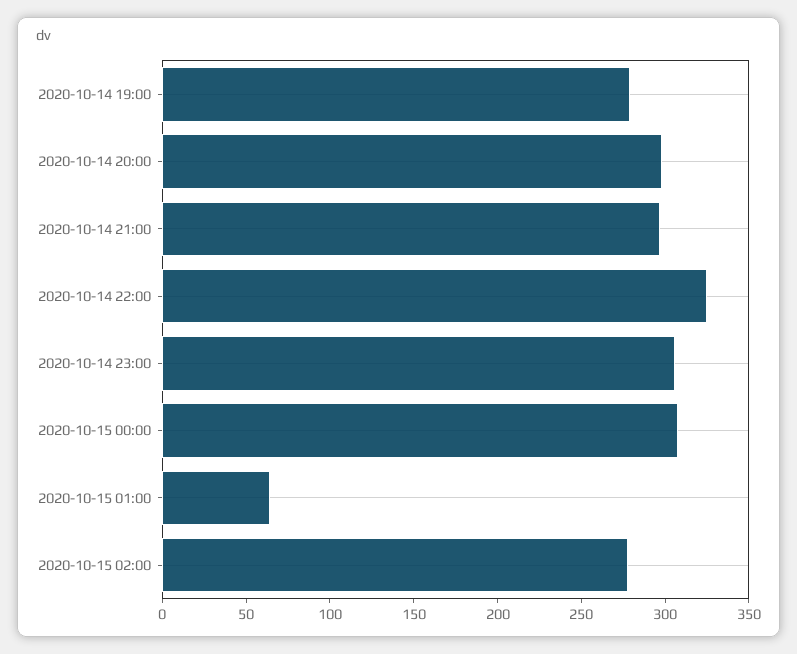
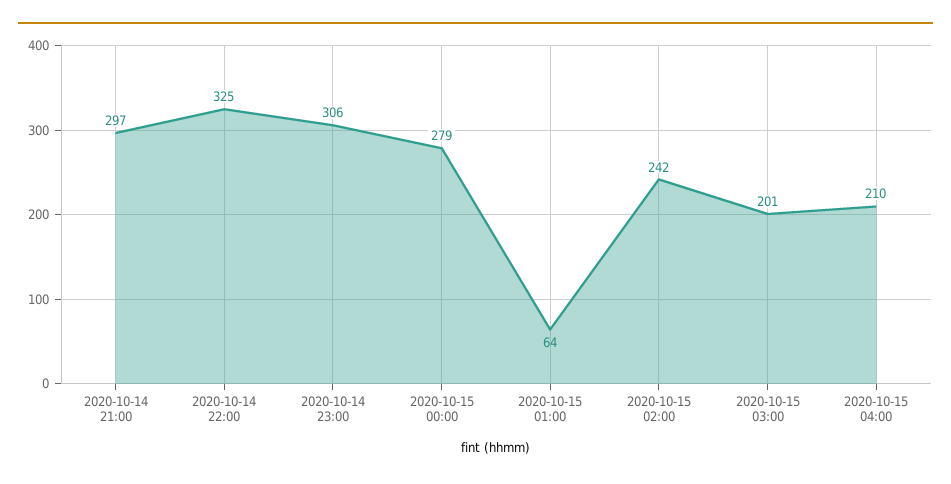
2020-10-14 19:00: 280 -> none
2020-10-14 20:00: 300 -> none
2020-10-15 00:00: 310 -> 279
2020-10-15 02:00: 280 -> 242
2020-10-15 03:00: none -> 201
2020-10-15 04:00: none -> 210

